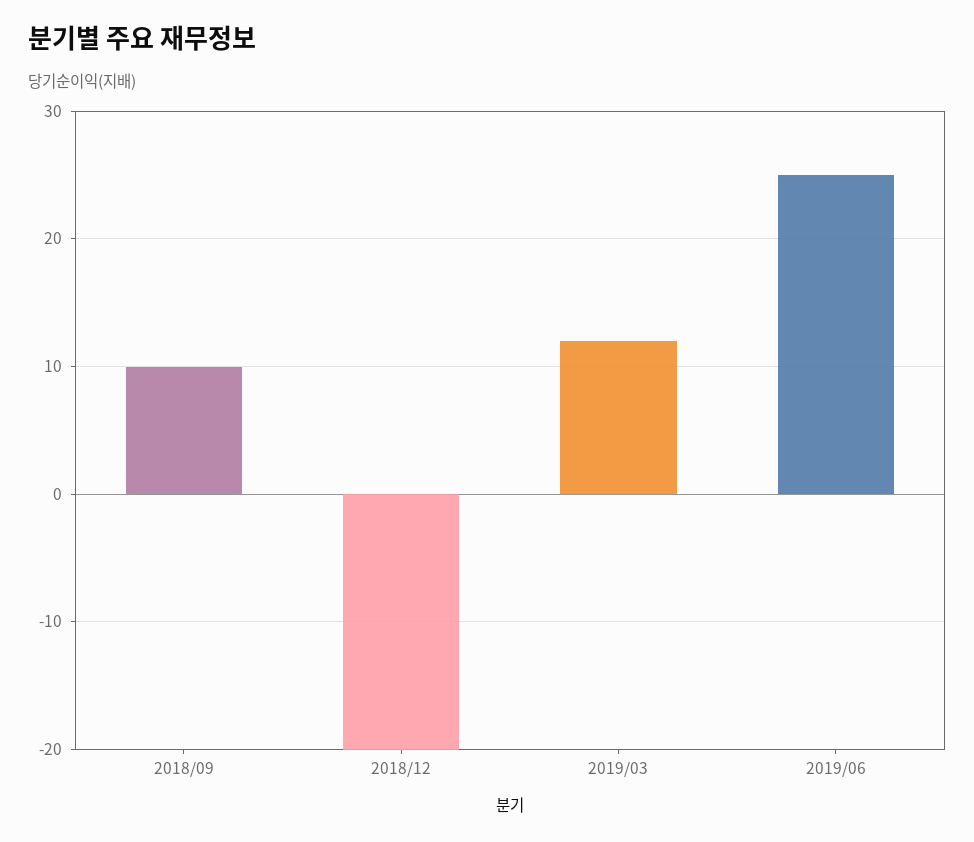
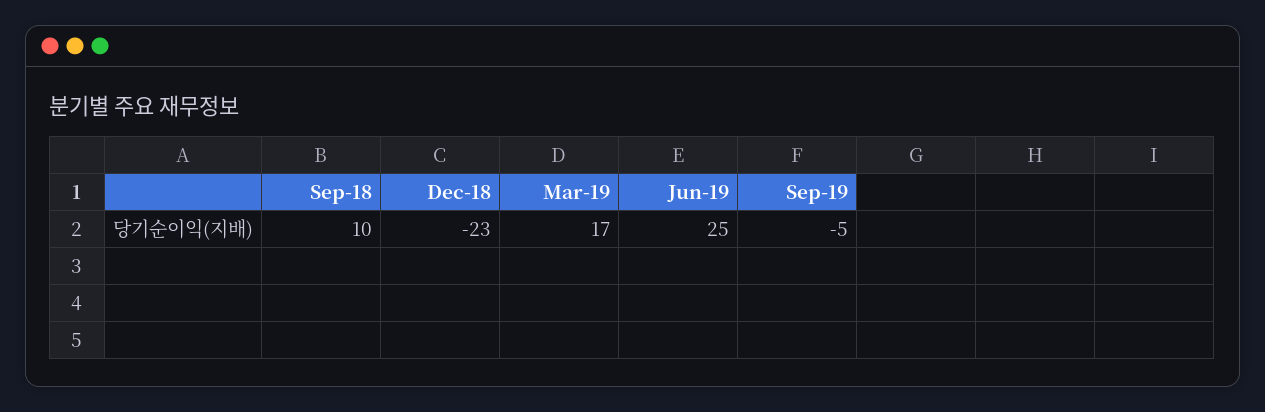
2018/12: -20 -> -23
2019/03: 12 -> 17
Sep-19: none -> -5

